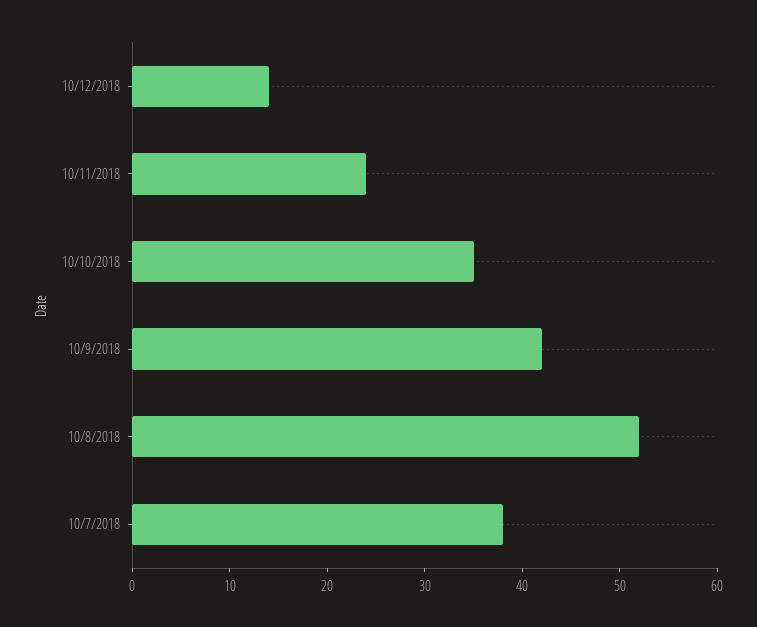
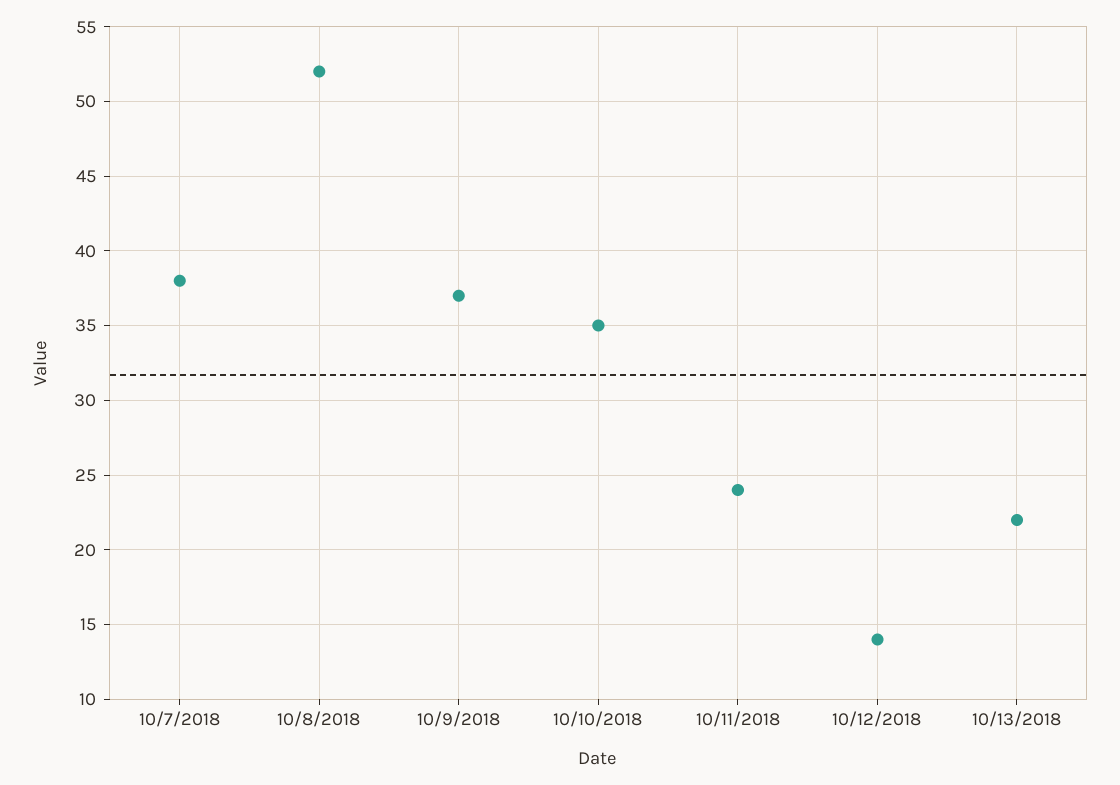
10/9/2018: 42 -> 37
10/13/2018: none -> 22

